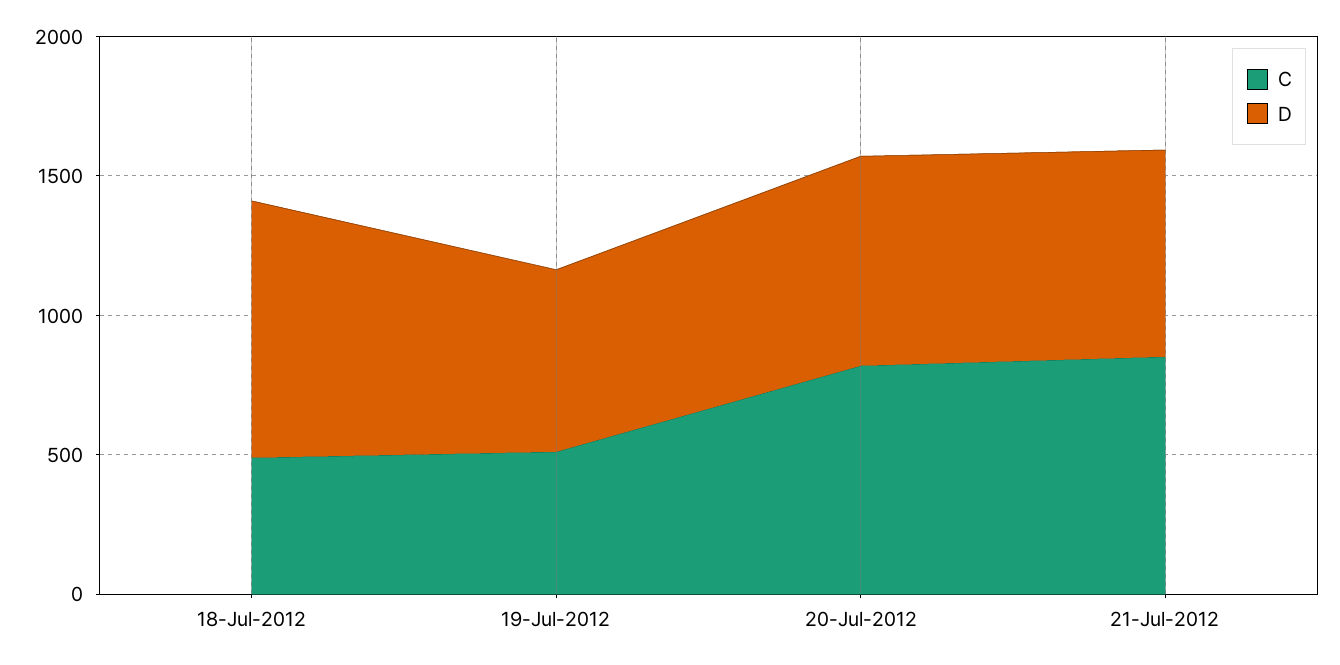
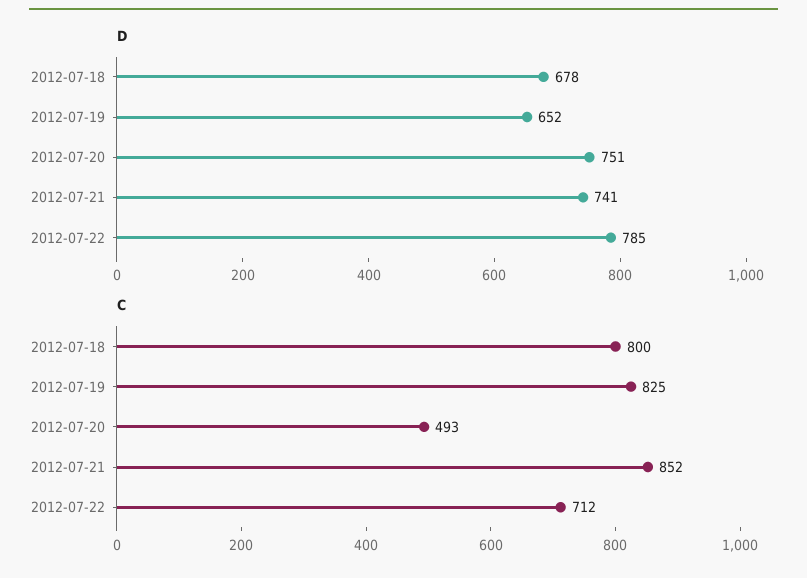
C, 18-Jul-2012: 500 -> 800
D, 18-Jul-2012: 900 -> 678
C, 19-Jul-2012: 500 -> 825
C, 20-Jul-2012: 800 -> 493
D, 2012-07-22: none -> 785
C, 2012-07-22: none -> 712

